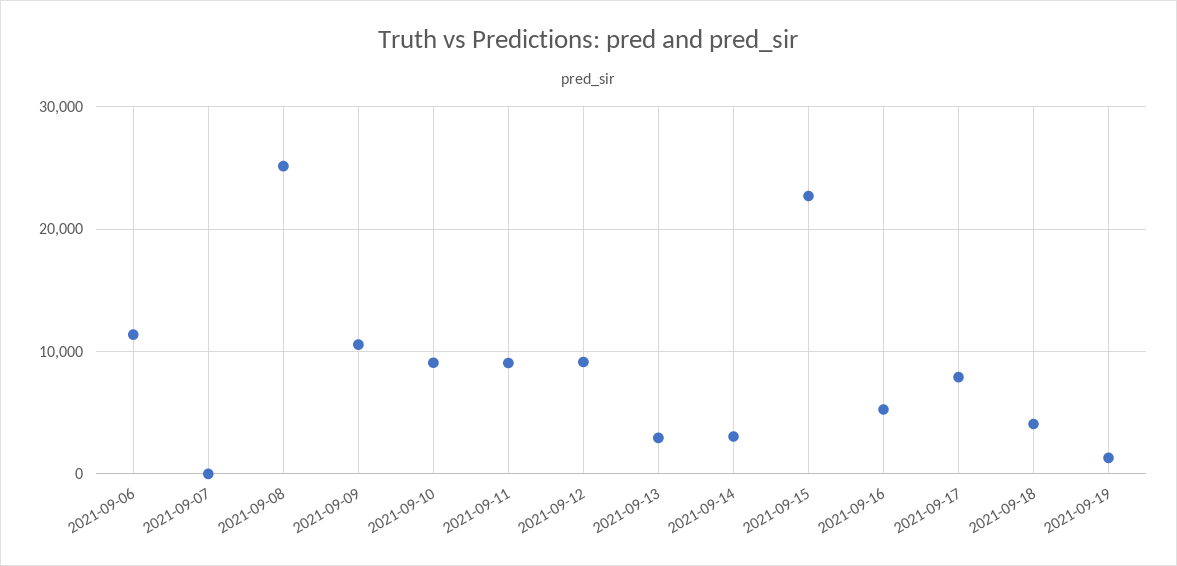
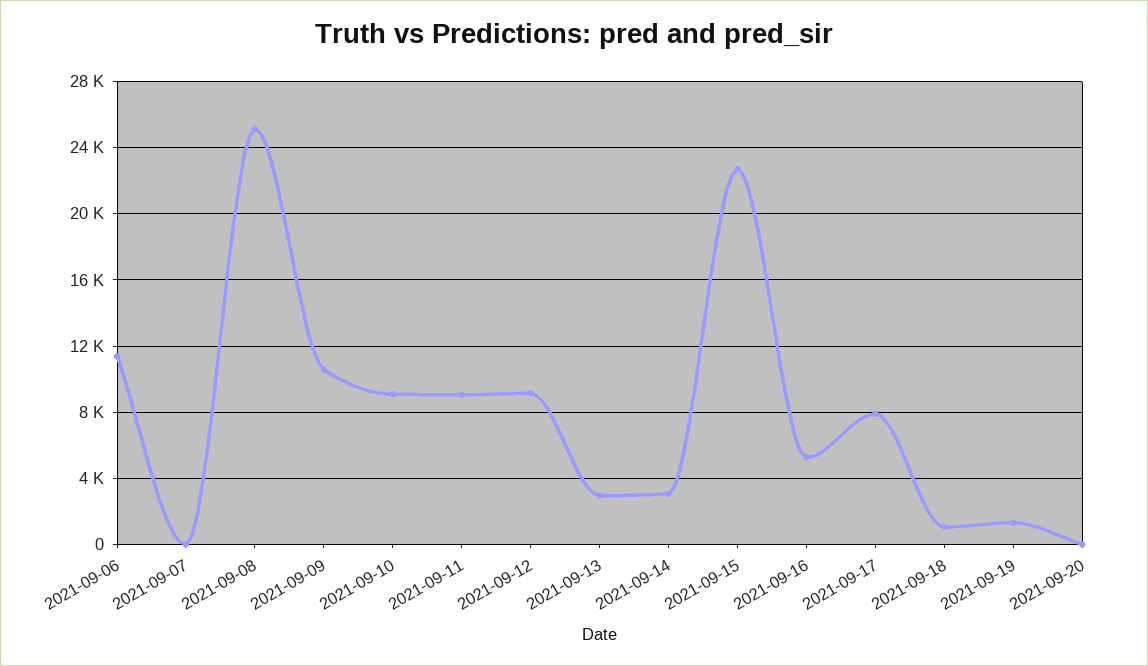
2021-09-18: 4000 -> 1000
2021-09-20: none -> 0

